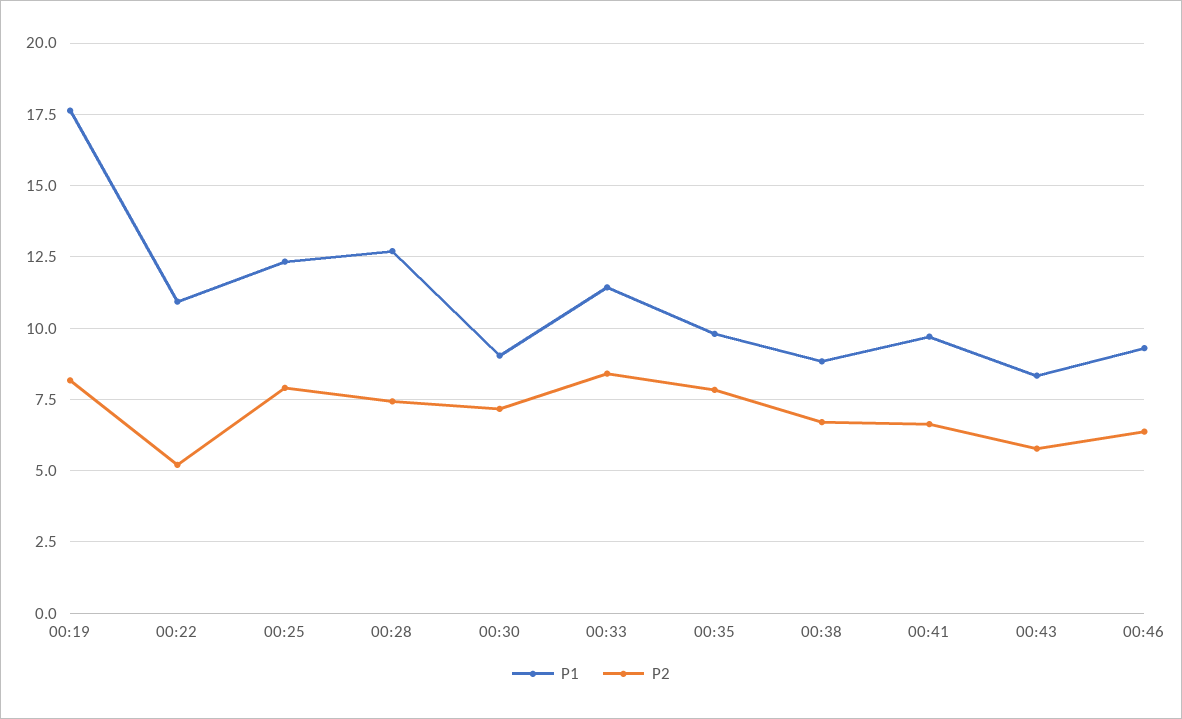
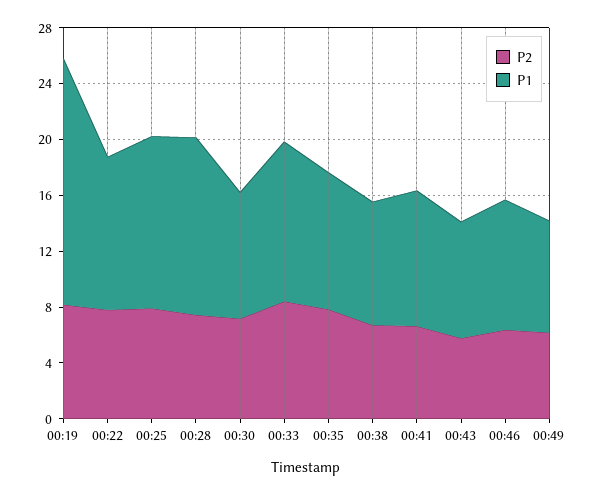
P2, 00:22: 5.25 -> 8
P2, 00:49: none -> 6
P1, 00:49: none -> 8

